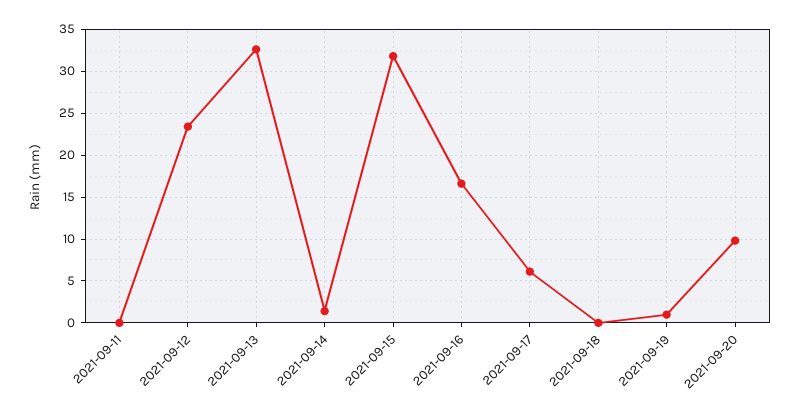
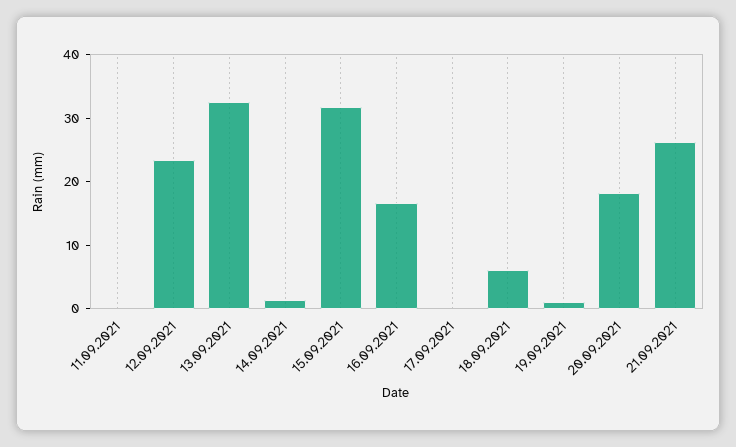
2021-09-17: 6 -> 0
2021-09-18: 0 -> 6
2021-09-20: 10 -> 18
21.09.2021: none -> 26

